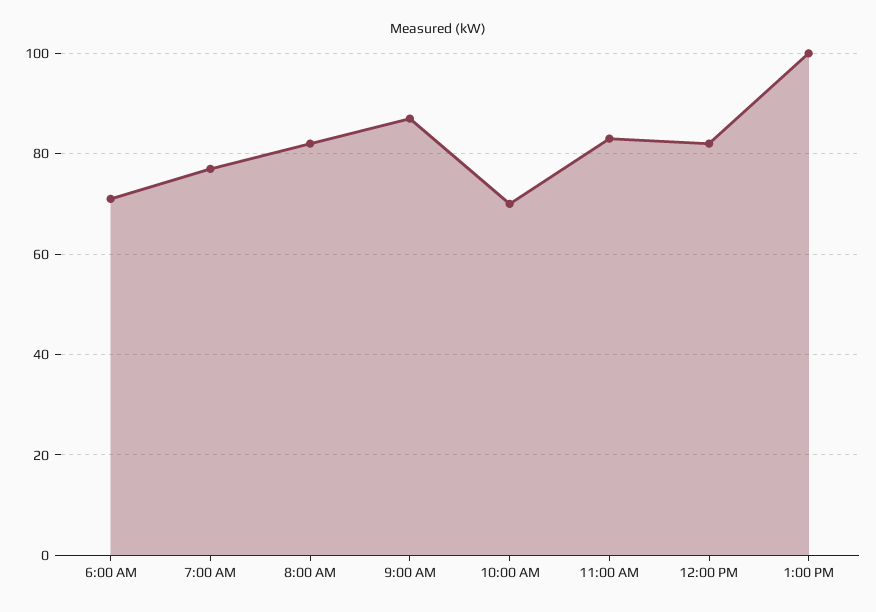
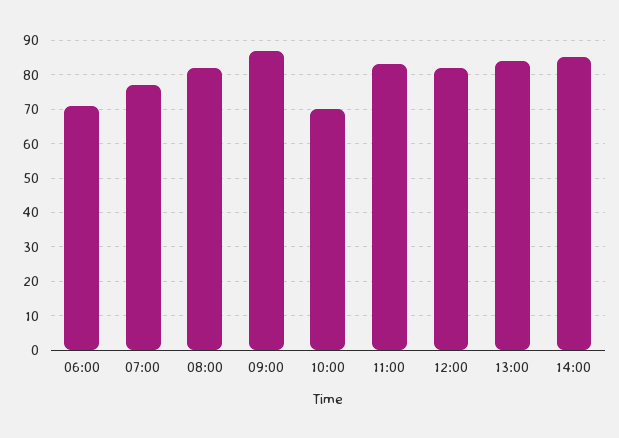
1:00 PM: 100 -> 85
14:00: none -> 85

